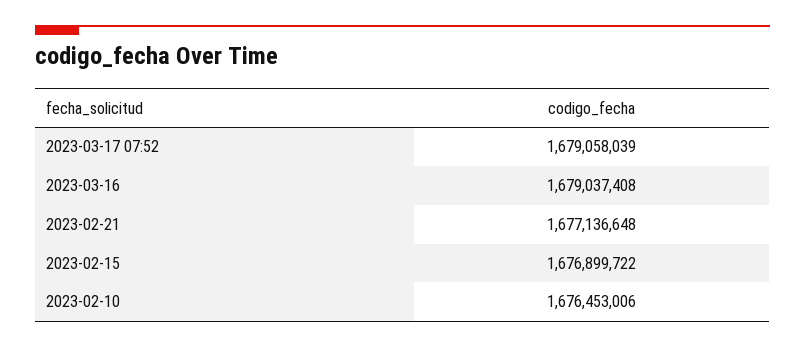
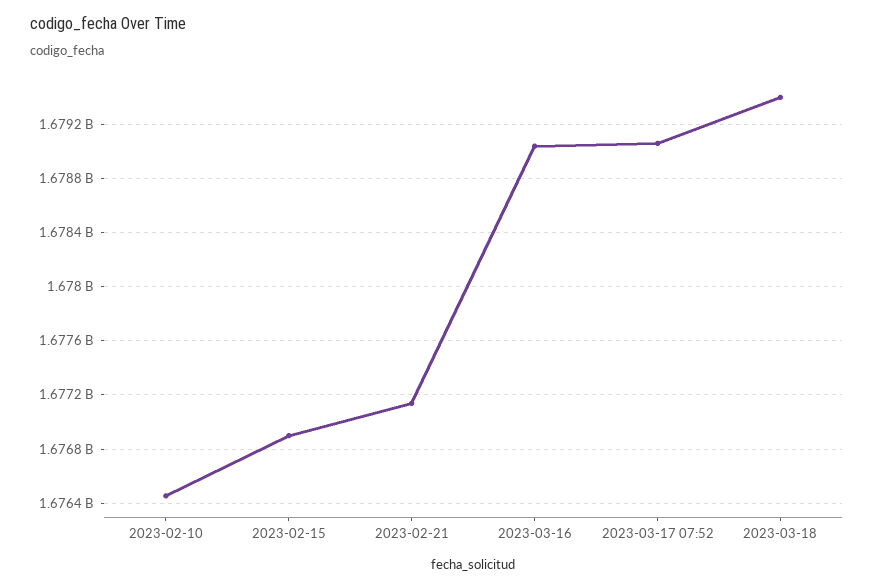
2023-03-18: none -> 1679400000

